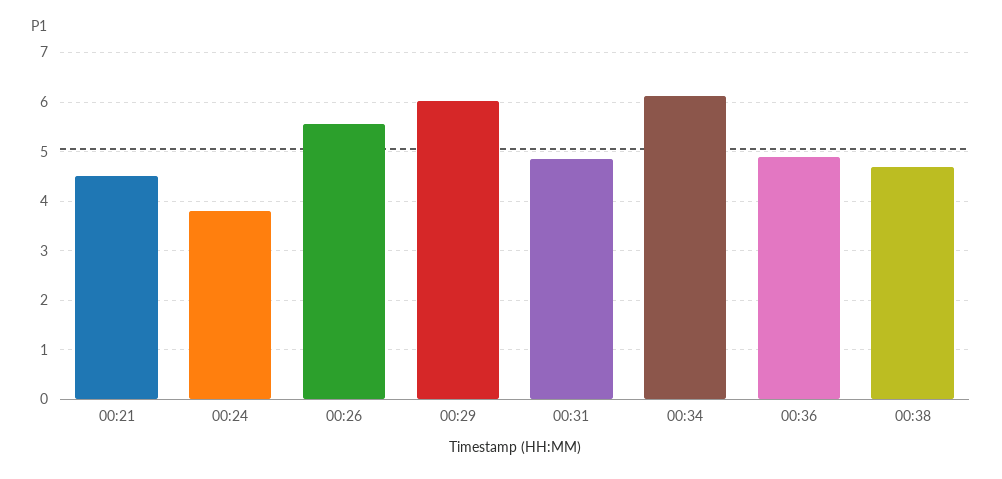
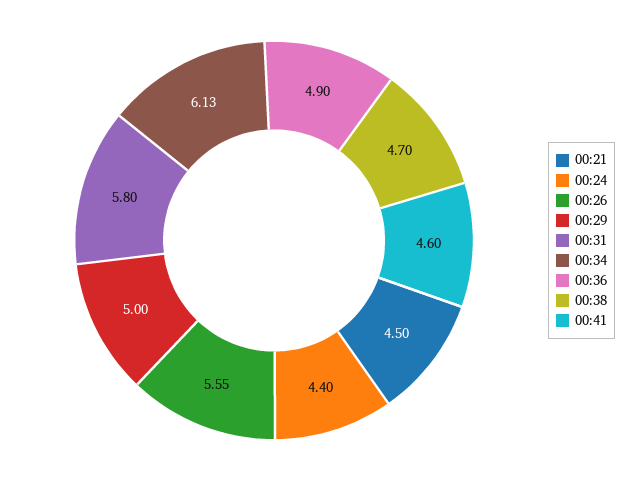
00:24: 3.8 -> 4.4
00:29: 6 -> 5
00:31: 4.8 -> 5.8
00:41: none -> 4.6

